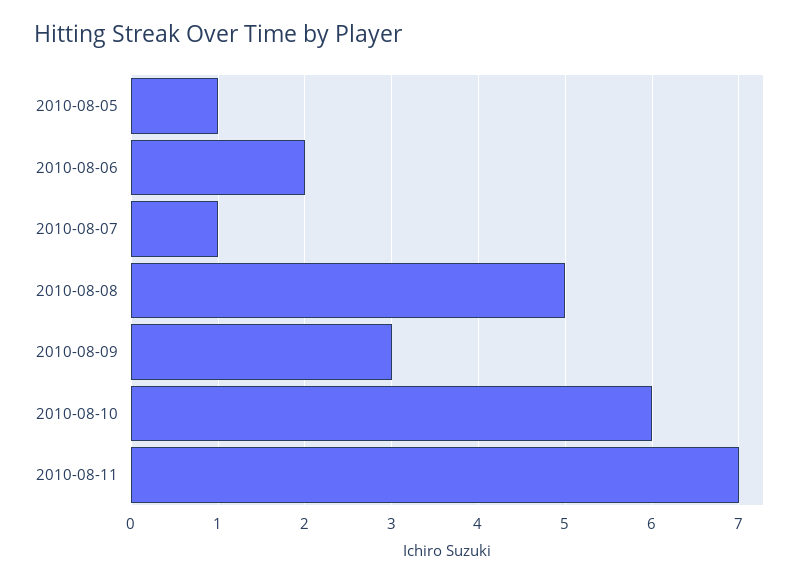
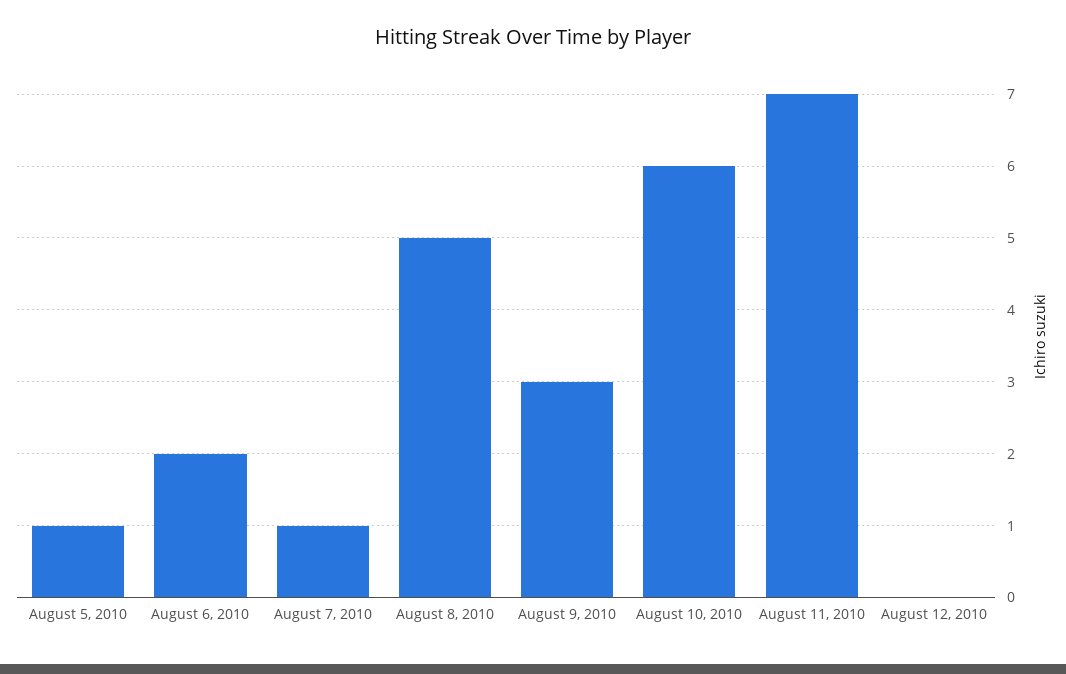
August 12, 2010: none -> 0

